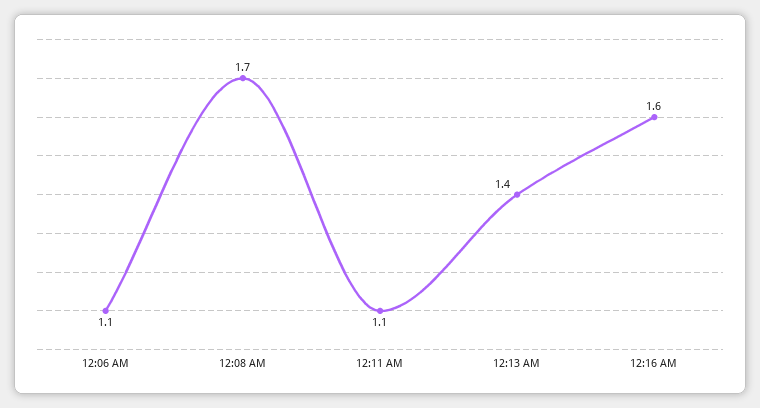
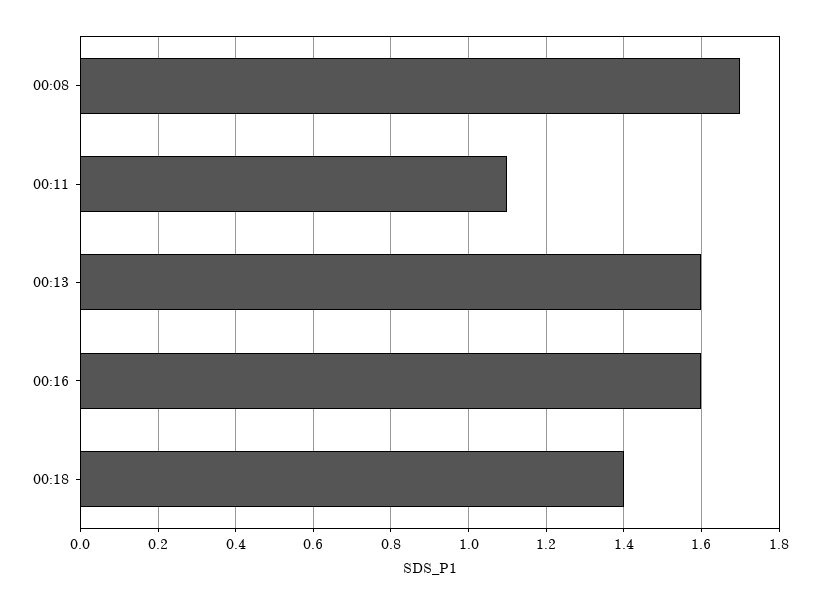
12:06 AM: 1.1 -> none
12:13 AM: 1.4 -> 1.6
00:18: none -> 1.4

